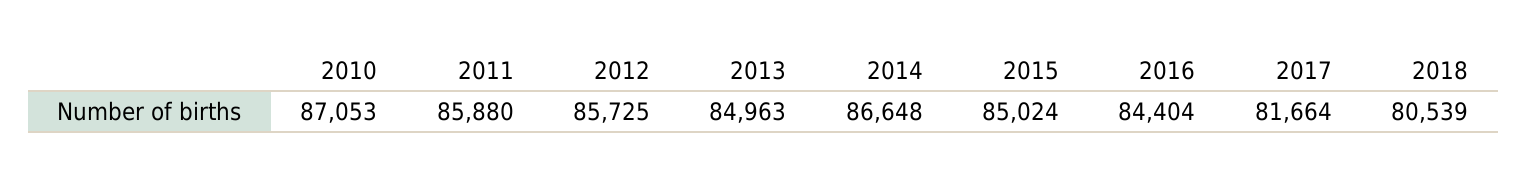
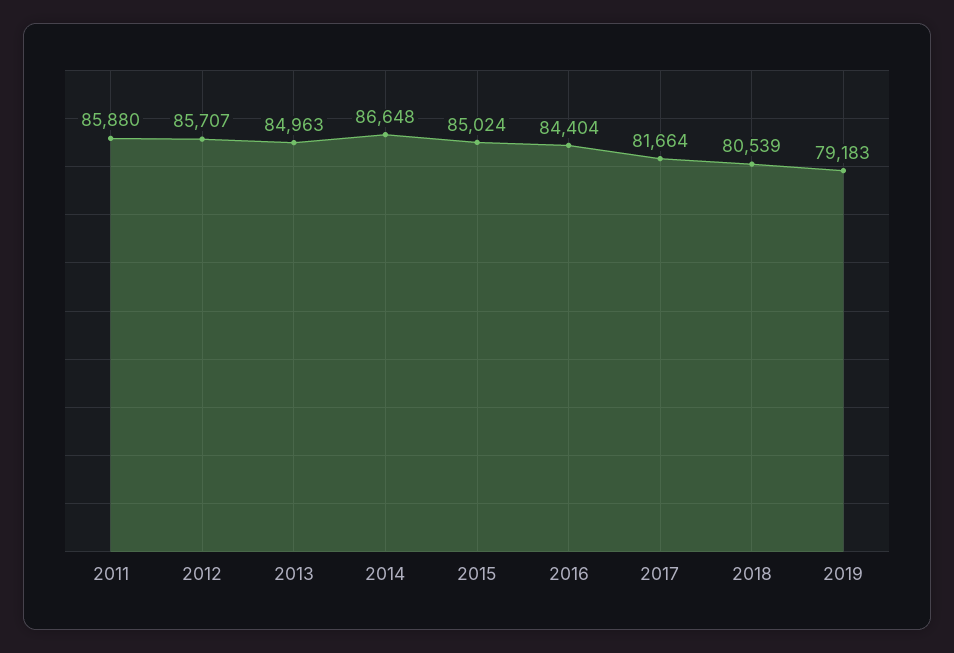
2010: 87053 -> none
2012: 85725 -> 85707
2019: none -> 79183

